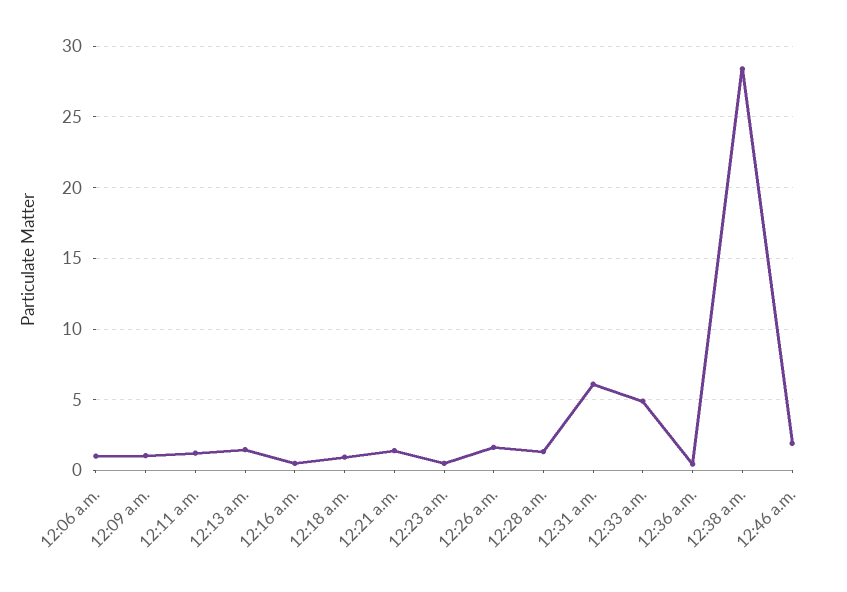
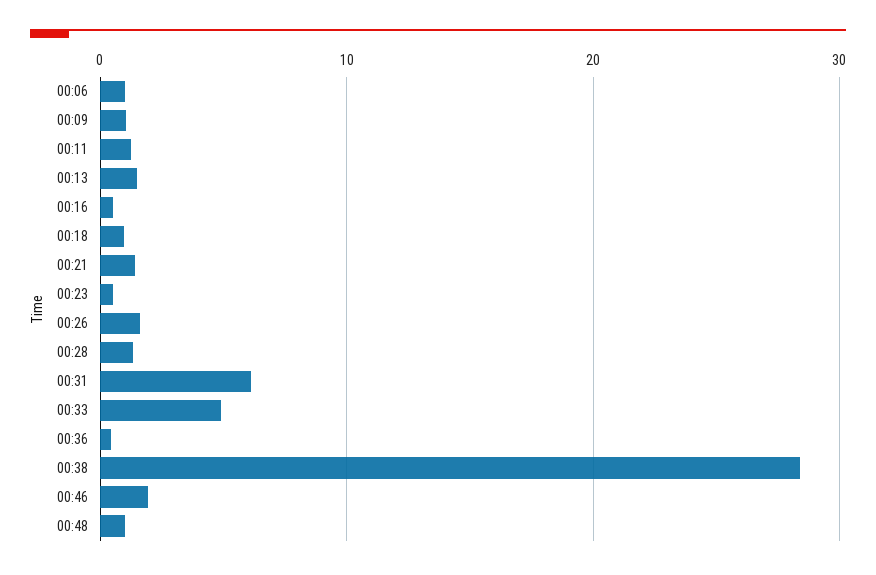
00:48: none -> 1

